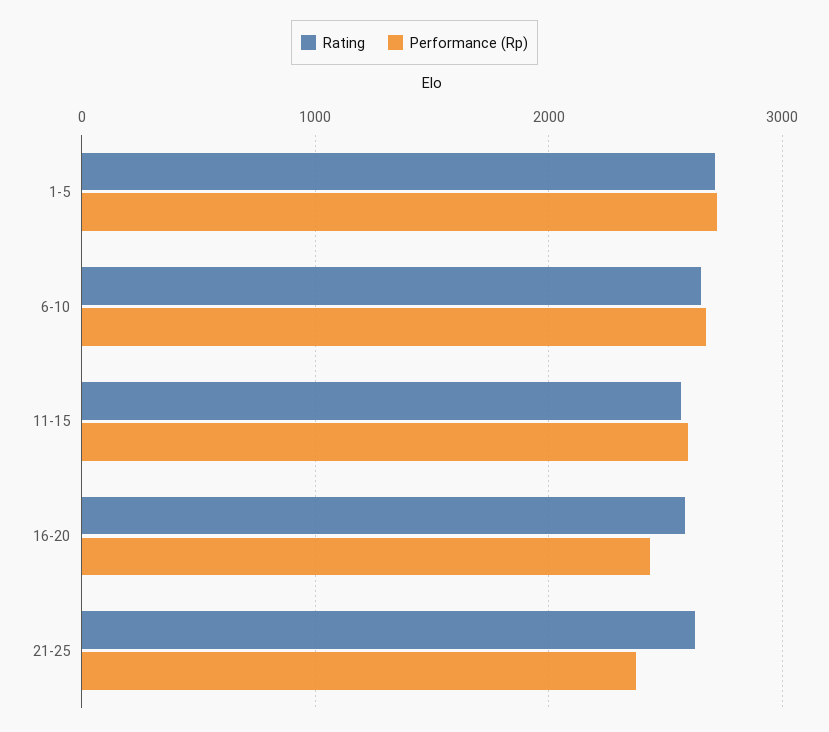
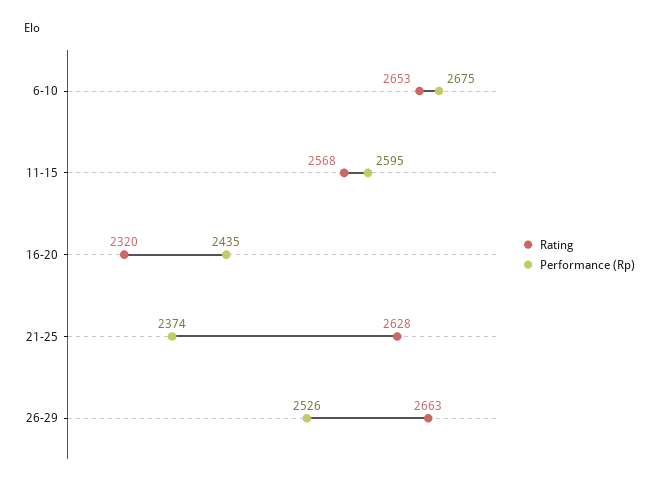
Rating, 1-5: 2700 -> none
Performance (Rp), 1-5: 2700 -> none
Rating, 16-20: 2600 -> 2320
Rating, 26-29: none -> 2663
Performance (Rp), 26-29: none -> 2526

